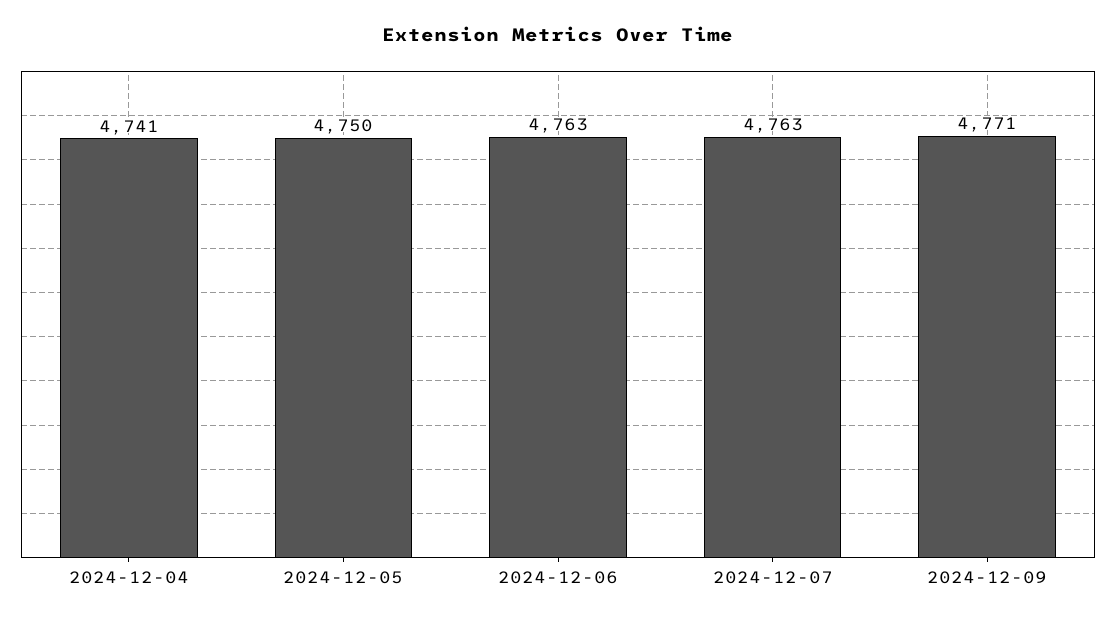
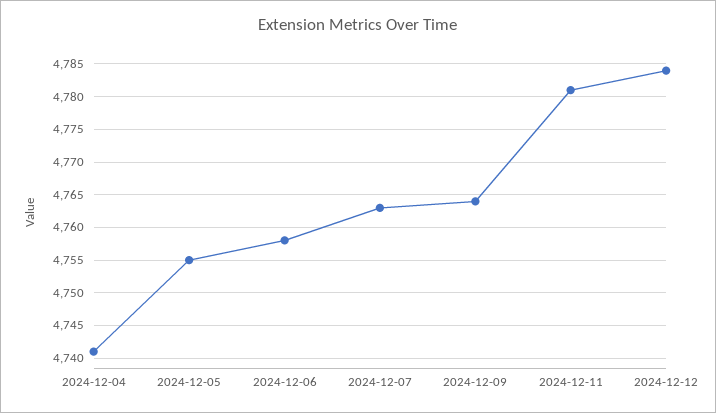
2024-12-05: 4750 -> 4755
2024-12-06: 4763 -> 4758
2024-12-09: 4771 -> 4764
2024-12-11: none -> 4781
2024-12-12: none -> 4784

